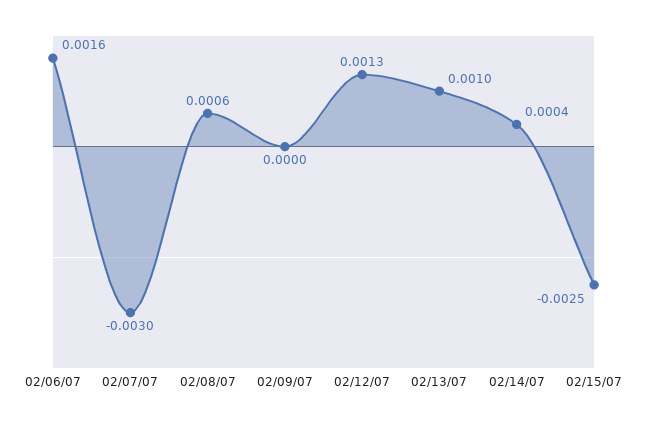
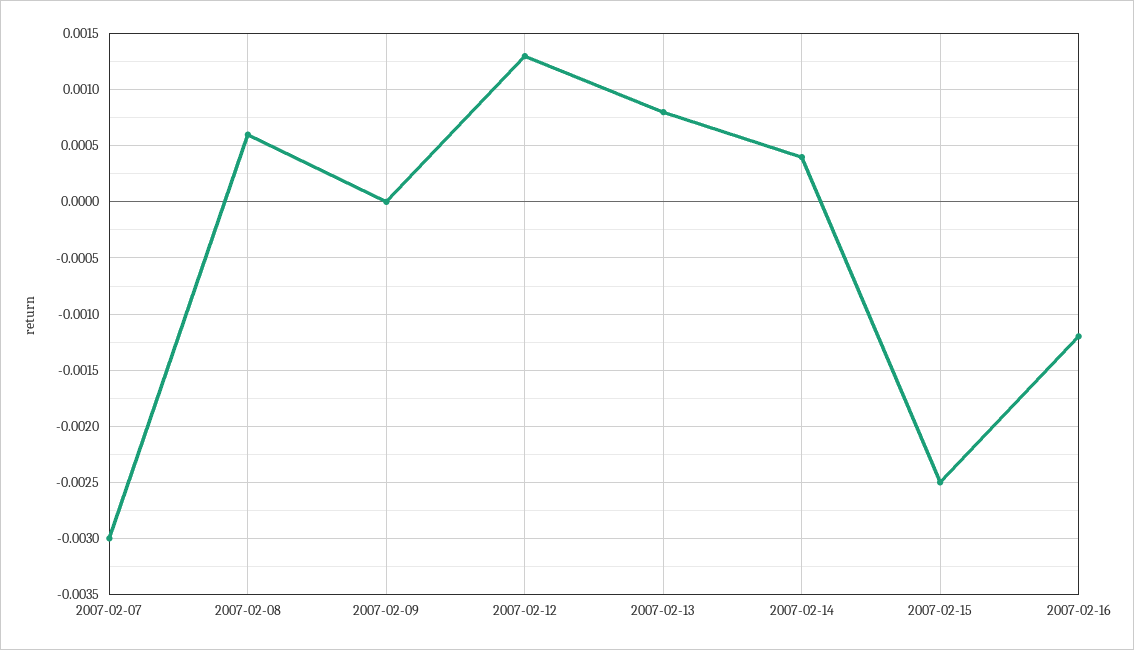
02/06/07: 0.0016 -> none
02/13/07: 0.001 -> 0.0008
2007-02-16: none -> -0.0012

